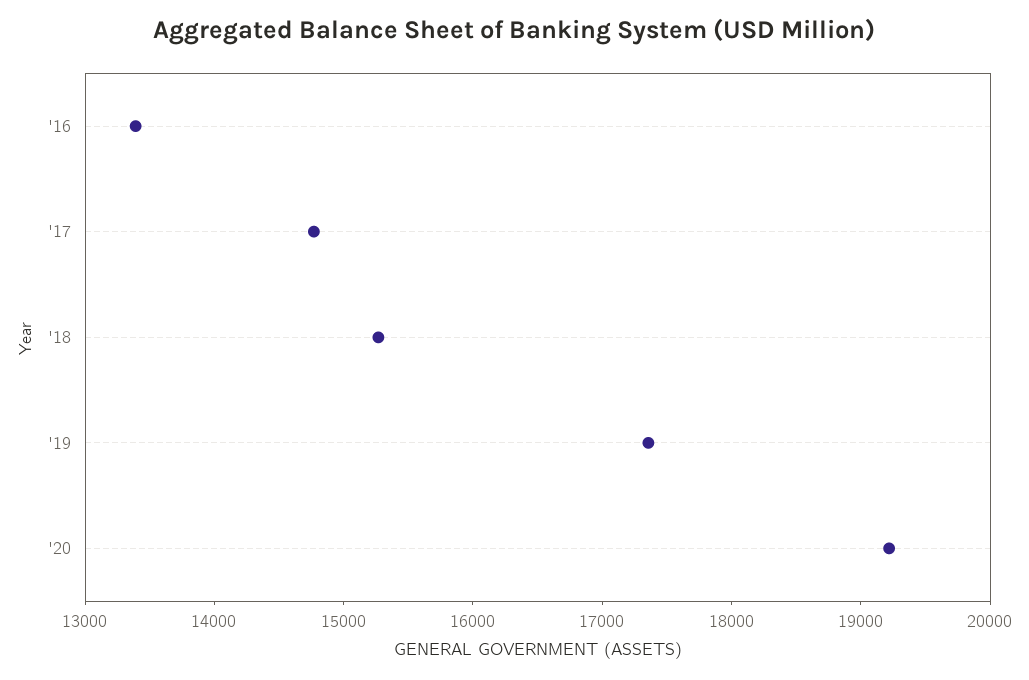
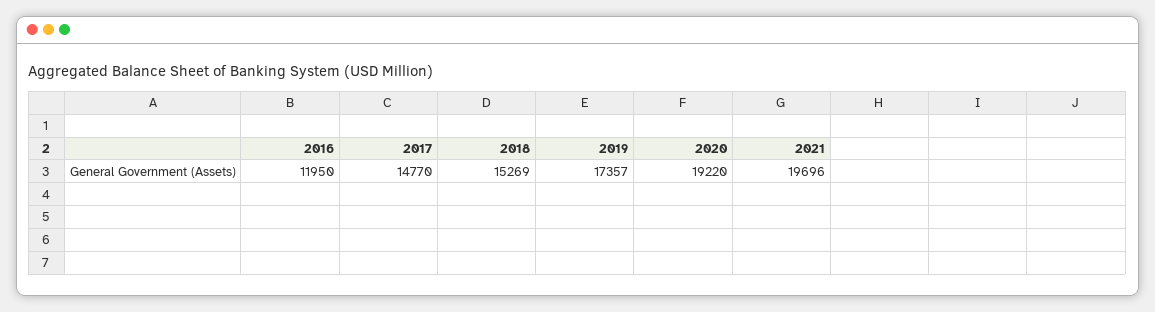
'16: 13400 -> 11950
2021: none -> 19696

